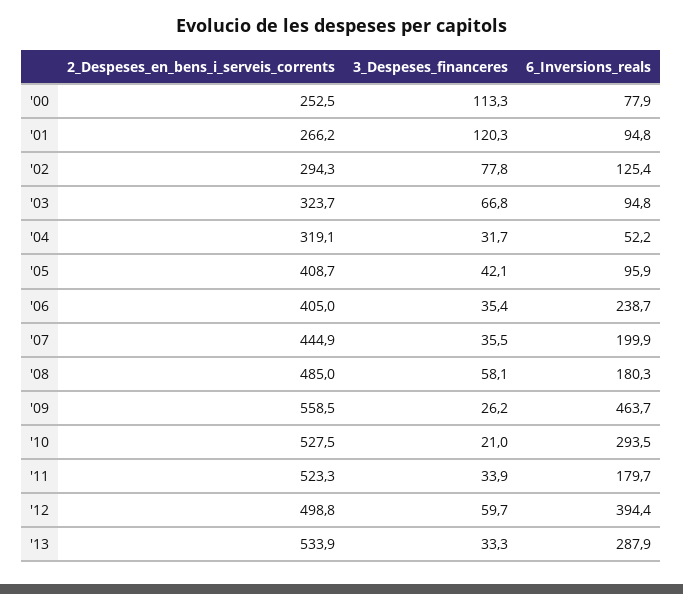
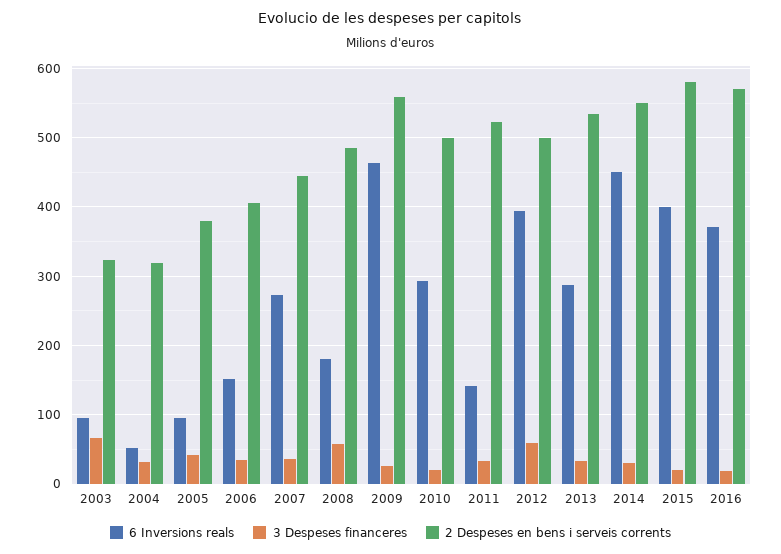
2_Despeses_en_bens_i_serveis_corrents, '00: 252.5 -> none
3_Despeses_financeres, '00: 113.3 -> none
6_Inversions_reals, '00: 77.9 -> none
2_Despeses_en_bens_i_serveis_corrents, '01: 266.2 -> none
3_Despeses_financeres, '01: 120.3 -> none
6_Inversions_reals, '01: 94.8 -> none
2_Despeses_en_bens_i_serveis_corrents, '02: 294.3 -> none
3_Despeses_financeres, '02: 77.8 -> none
6_Inversions_reals, '02: 125.4 -> none
2_Despeses_en_bens_i_serveis_corrents, '05: 408.7 -> 380
6_Inversions_reals, '06: 238.7 -> 150
6_Inversions_reals, '07: 199.9 -> 270
2_Despeses_en_bens_i_serveis_corrents, '10: 527.5 -> 500
6_Inversions_reals, '11: 179.7 -> 140
6_Inversions_reals, 2014: none -> 450
3_Despeses_financeres, 2014: none -> 30
2_Despeses_en_bens_i_serveis_corrents, 2014: none -> 550
6_Inversions_reals, 2015: none -> 400
3_Despeses_financeres, 2015: none -> 20
2_Despeses_en_bens_i_serveis_corrents, 2015: none -> 580
6_Inversions_reals, 2016: none -> 370
3_Despeses_financeres, 2016: none -> 20
2_Despeses_en_bens_i_serveis_corrents, 2016: none -> 570

